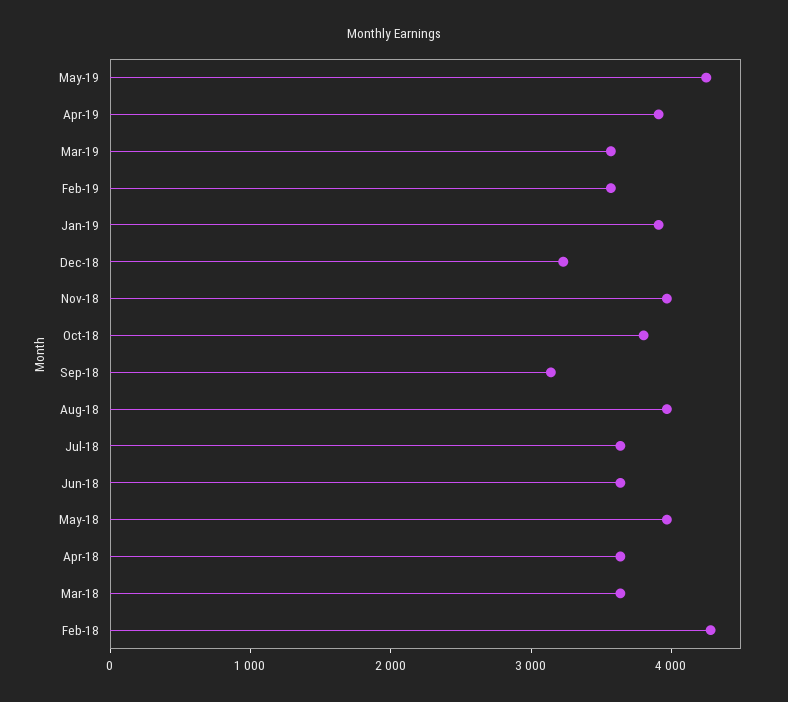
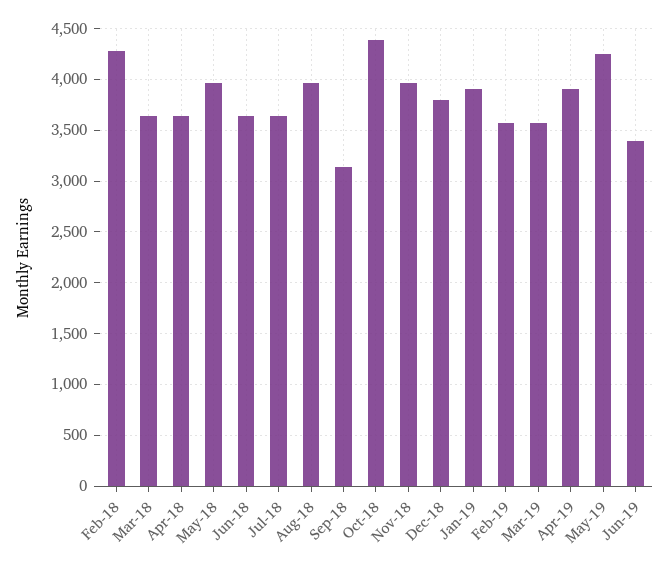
Dec-18: 3200 -> 3800
Oct-18: 3800 -> 4400
Jun-19: none -> 3400

